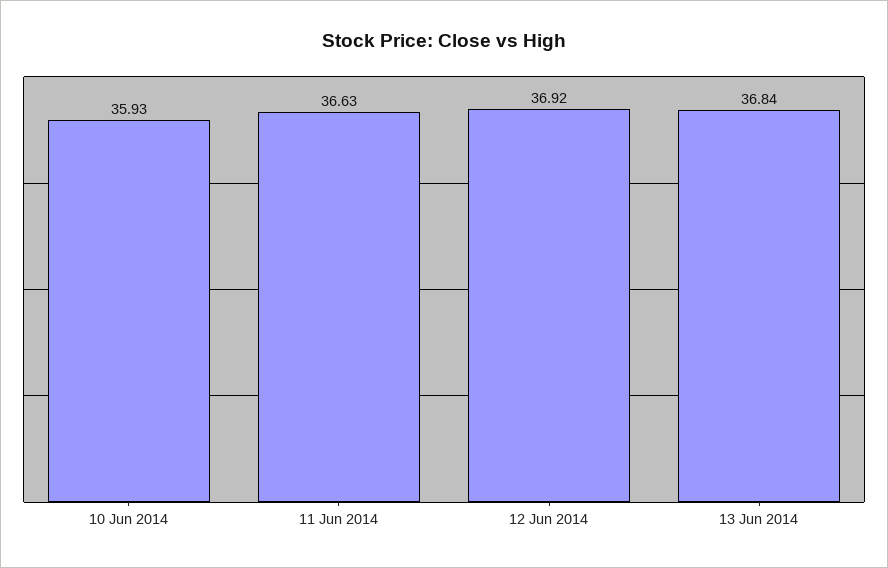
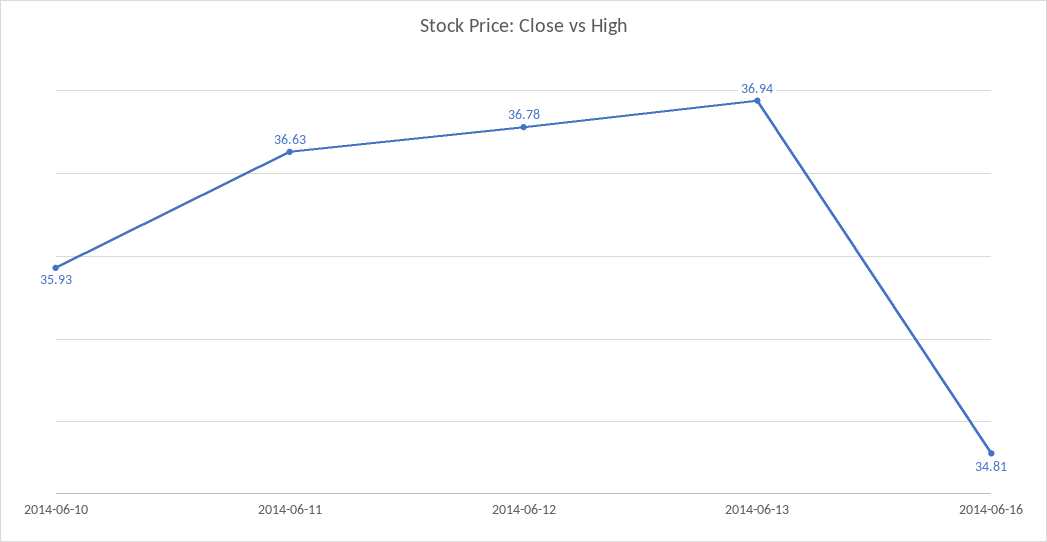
12 Jun 2014: 36.92 -> 36.78
13 Jun 2014: 36.84 -> 36.94
2014-06-16: none -> 34.81

